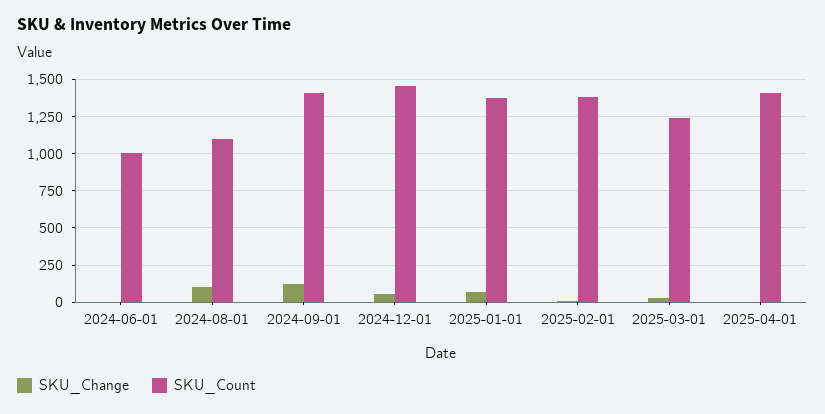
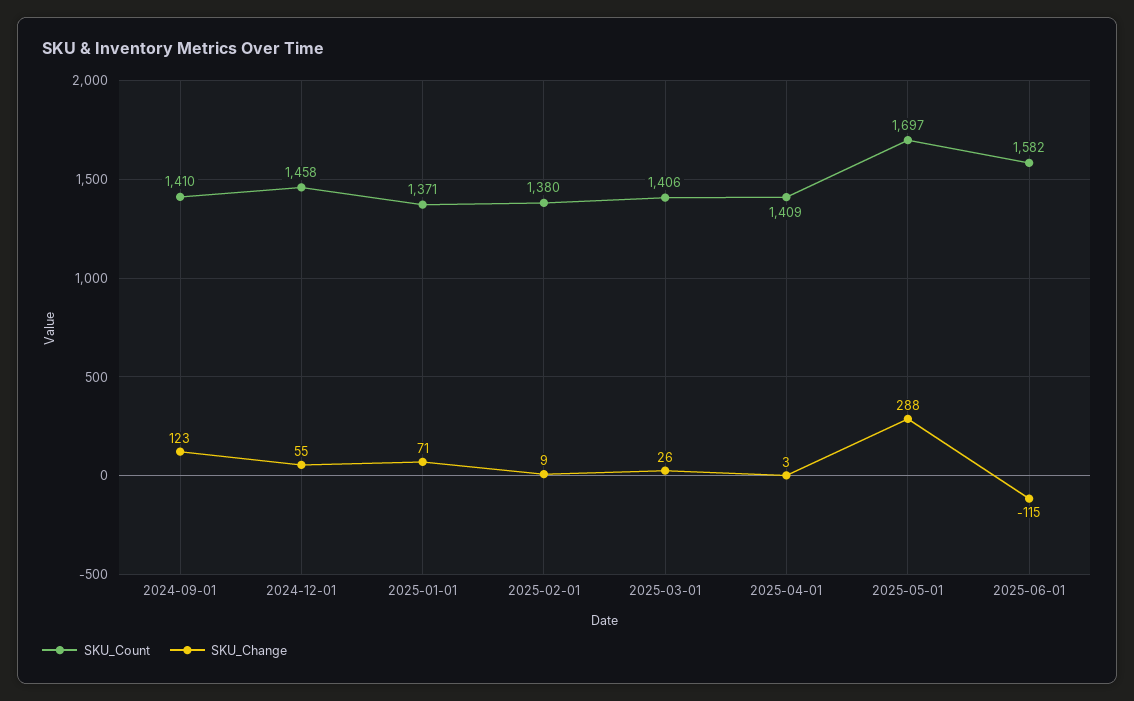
SKU_Change, 2024-06-01: 0 -> none
SKU_Count, 2024-06-01: 1000 -> none
SKU_Change, 2024-08-01: 100 -> none
SKU_Count, 2024-08-01: 1100 -> none
SKU_Count, 2025-03-01: 1250 -> 1406
SKU_Count, 2025-05-01: none -> 1697
SKU_Change, 2025-05-01: none -> 288
SKU_Count, 2025-06-01: none -> 1582
SKU_Change, 2025-06-01: none -> -115

